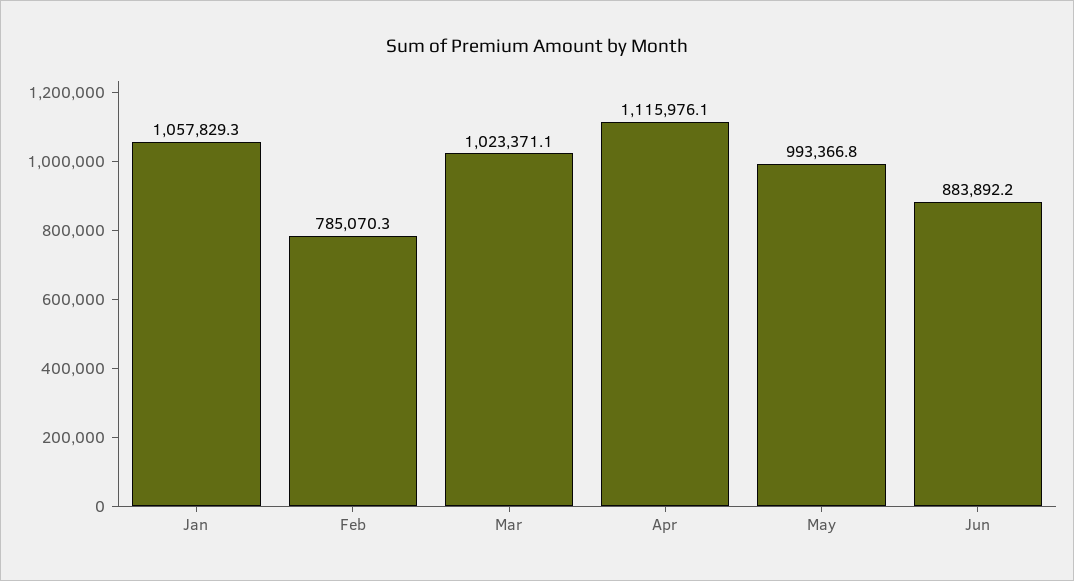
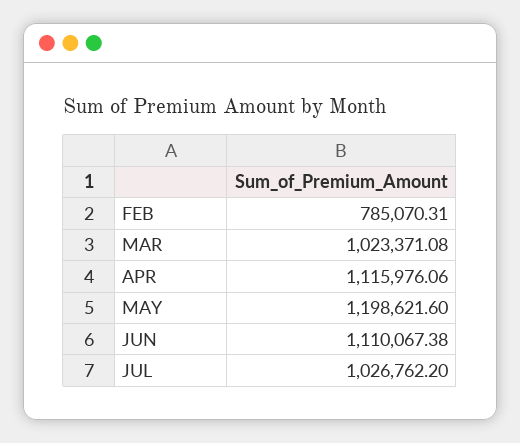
Jan: 1057829.3 -> none
May: 993366.8 -> 1198621.6
Jun: 883892.2 -> 1110067.38
JUL: none -> 1026762.2

